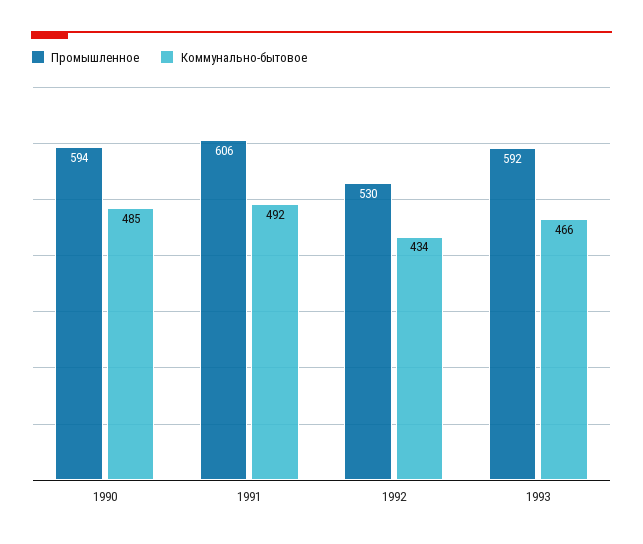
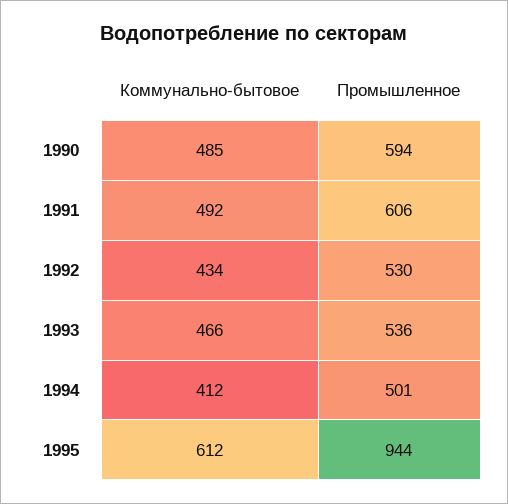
Промышленное, 1993: 592 -> 536
Коммунально-бытовое, 1994: none -> 412
Промышленное, 1994: none -> 501
Коммунально-бытовое, 1995: none -> 612
Промышленное, 1995: none -> 944

